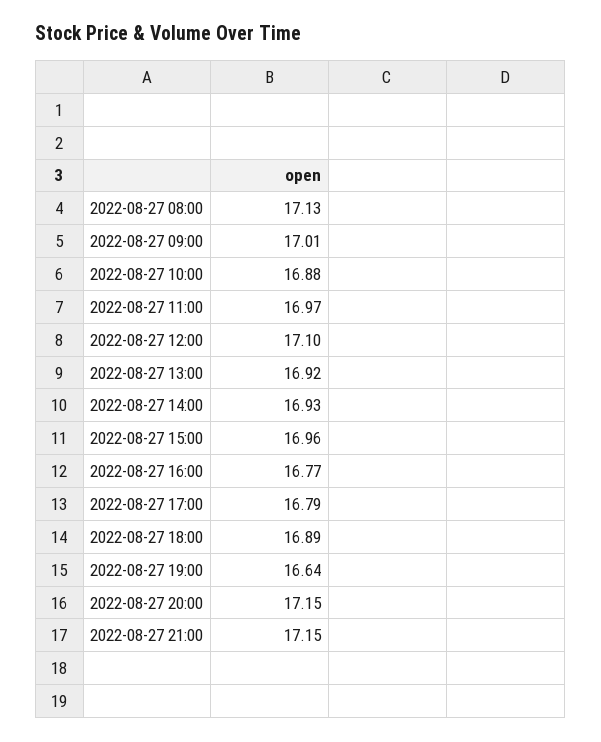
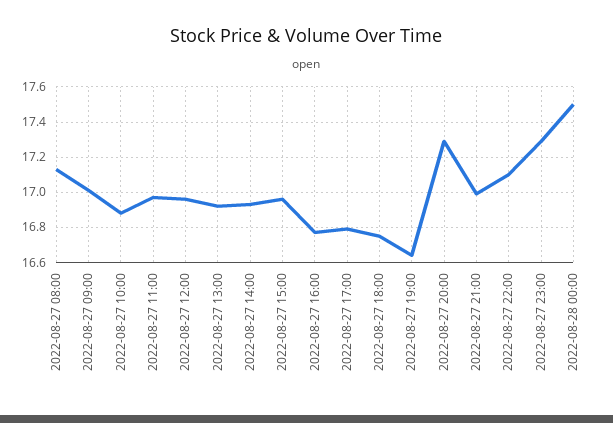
2022-08-27 12:00: 17.1 -> 16.95
2022-08-27 18:00: 16.89 -> 16.75
2022-08-27 20:00: 17.15 -> 17.3
2022-08-27 21:00: 17.15 -> 17
2022-08-27 22:00: none -> 17.1
2022-08-27 23:00: none -> 17.3
2022-08-28 00:00: none -> 17.5

